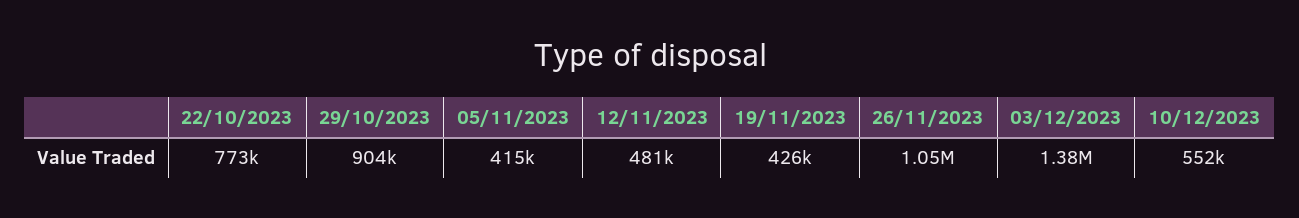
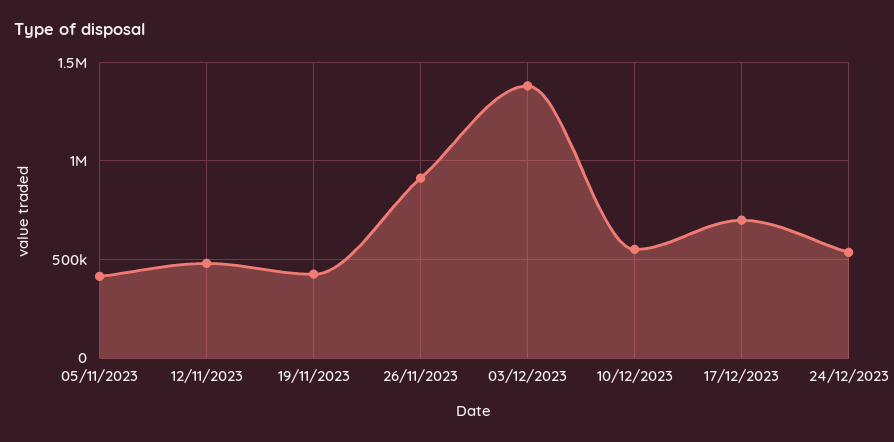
22/10/2023: 773000 -> none
29/10/2023: 904000 -> none
26/11/2023: 1050000 -> 900000
17/12/2023: none -> 700000
24/12/2023: none -> 550000

